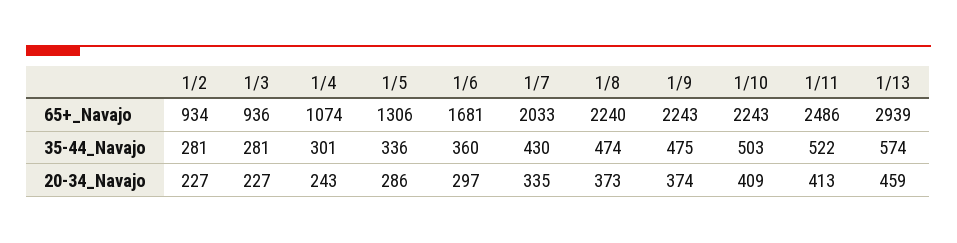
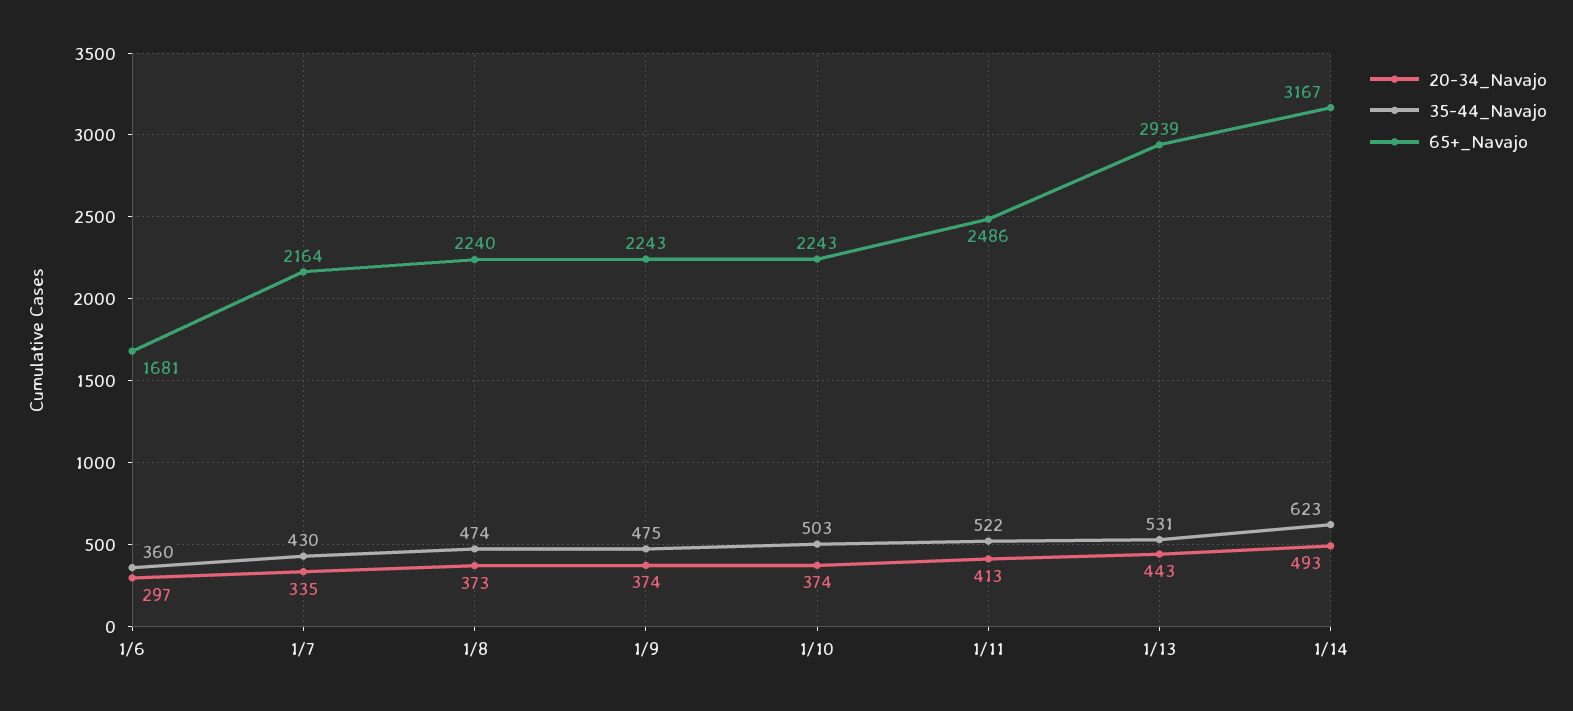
65+_Navajo, 1/2: 934 -> none
65+_Navajo, 1/3: 936 -> none
65+_Navajo, 1/4: 1074 -> none
65+_Navajo, 1/5: 1306 -> none
65+_Navajo, 1/7: 2033 -> 2164
35-44_Navajo, 1/2: 281 -> none
35-44_Navajo, 1/3: 281 -> none
35-44_Navajo, 1/4: 301 -> none
35-44_Navajo, 1/5: 336 -> none
35-44_Navajo, 1/13: 574 -> 531
20-34_Navajo, 1/2: 227 -> none
20-34_Navajo, 1/3: 227 -> none
20-34_Navajo, 1/4: 243 -> none
20-34_Navajo, 1/5: 286 -> none
20-34_Navajo, 1/10: 409 -> 374
20-34_Navajo, 1/13: 459 -> 443
20-34_Navajo, 1/14: none -> 493
35-44_Navajo, 1/14: none -> 623
65+_Navajo, 1/14: none -> 3167

